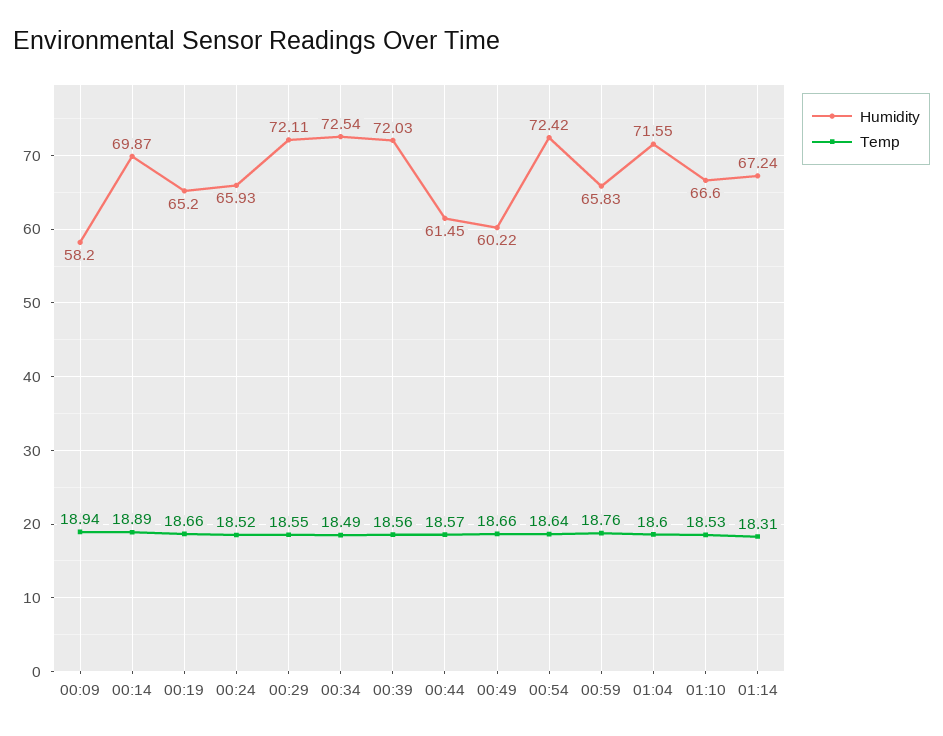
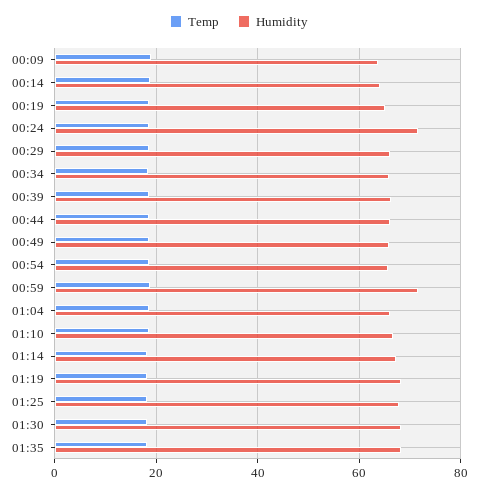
Humidity, 00:09: 58.2 -> 64
Humidity, 00:14: 69.87 -> 64
Humidity, 00:24: 65.93 -> 72
Humidity, 00:29: 72.11 -> 66
Humidity, 00:34: 72.54 -> 66
Humidity, 00:39: 72.03 -> 66
Humidity, 00:44: 61.45 -> 66
Humidity, 00:49: 60.22 -> 66
Humidity, 00:54: 72.42 -> 66
Humidity, 00:59: 65.83 -> 72
Humidity, 01:04: 71.55 -> 66
Temp, 01:19: none -> 18
Humidity, 01:19: none -> 68
Temp, 01:25: none -> 18
Humidity, 01:25: none -> 68
Temp, 01:30: none -> 18
Humidity, 01:30: none -> 68
Temp, 01:35: none -> 18
Humidity, 01:35: none -> 68

